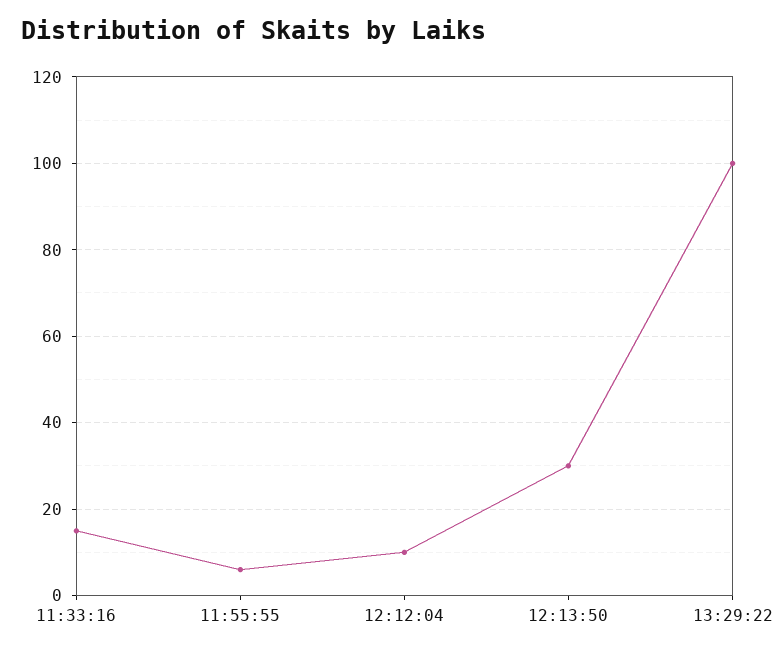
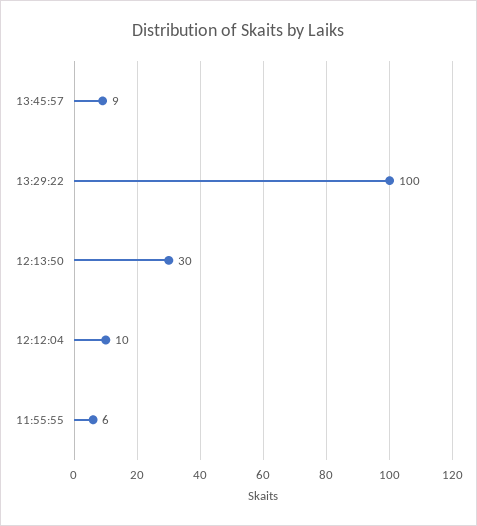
11:33:16: 15 -> none
13:45:57: none -> 9

